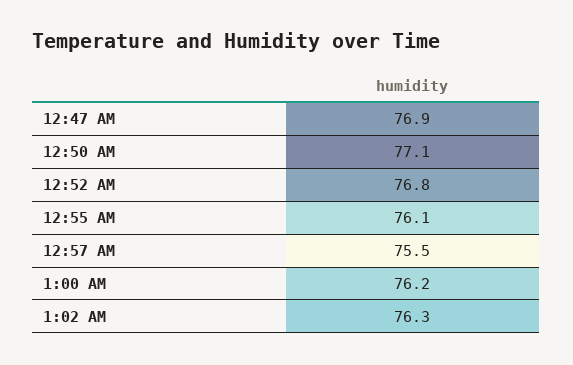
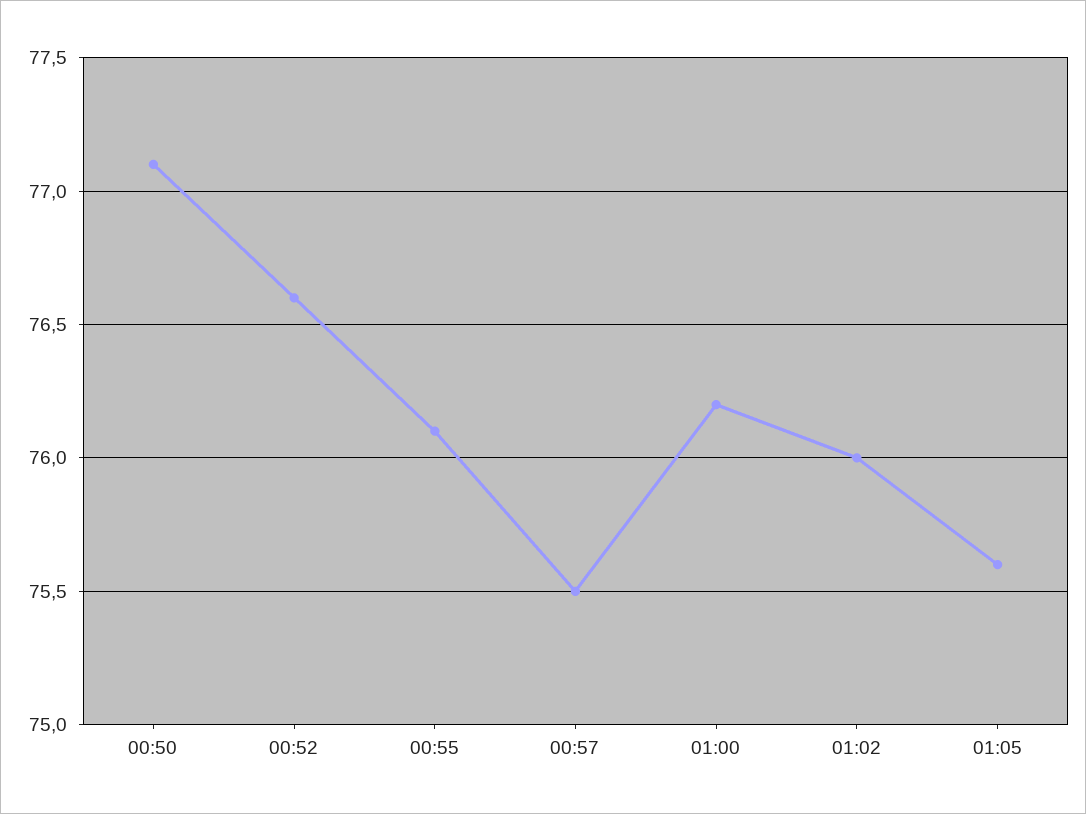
12:47 AM: 76.9 -> none
12:52 AM: 76.8 -> 76.6
1:02 AM: 76.3 -> 76
01:05: none -> 75.6

